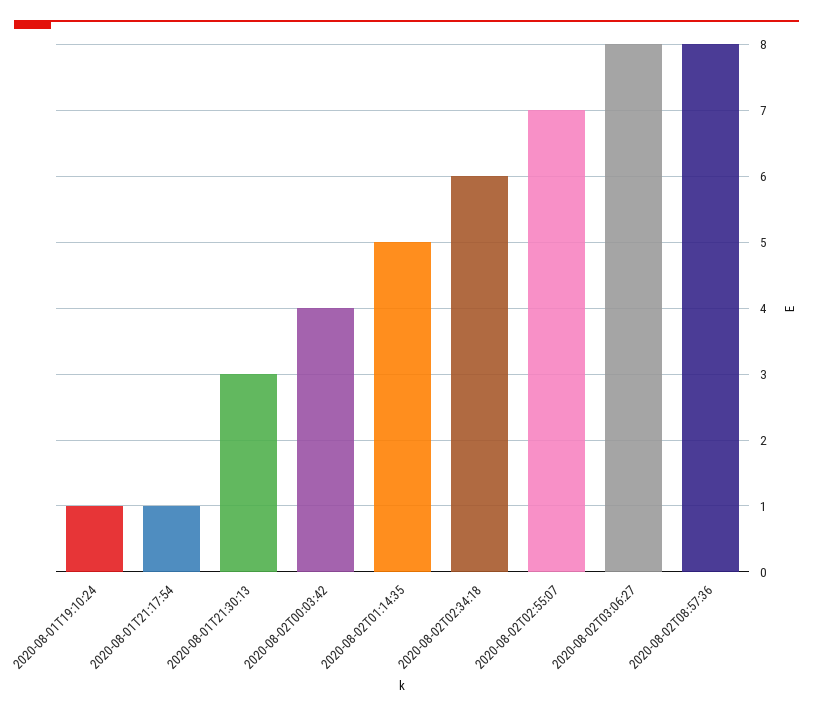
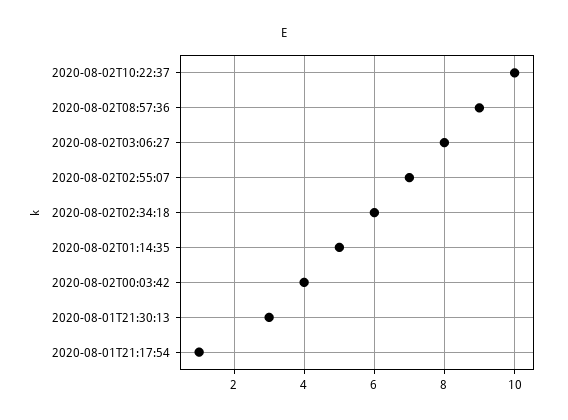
2020-08-01T19:10:24: 1 -> none
2020-08-02T08:57:36: 8 -> 9
2020-08-02T10:22:37: none -> 10

